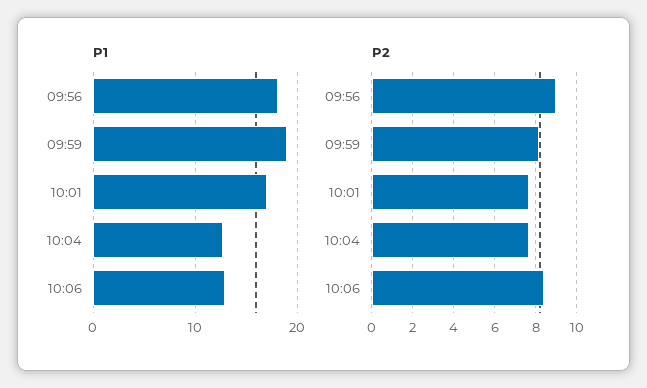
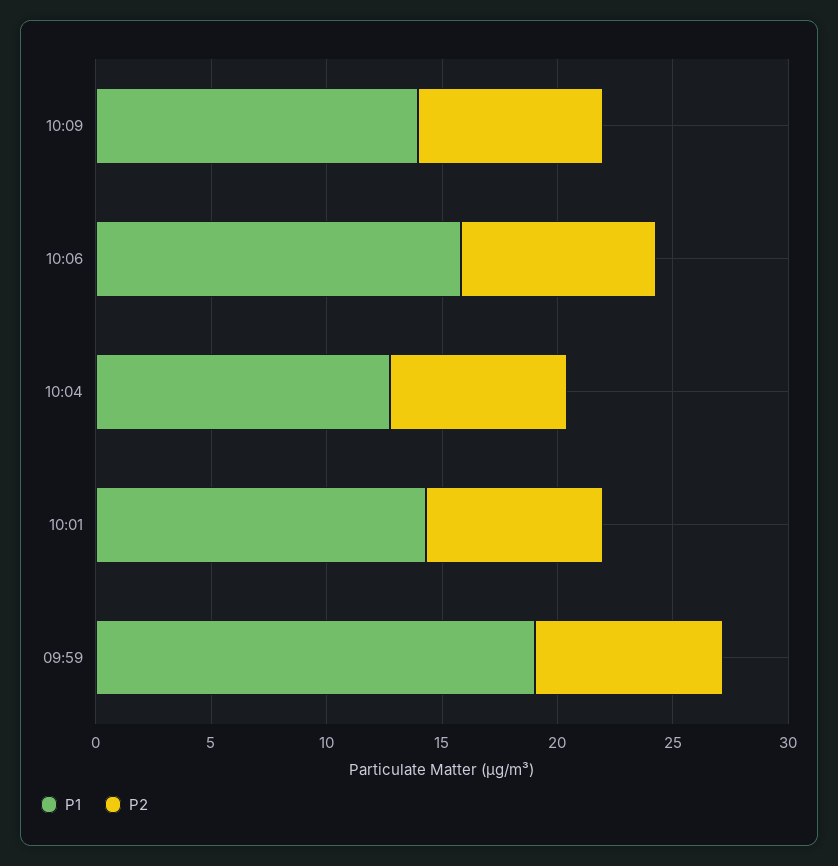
P1, 09:56: 18 -> none
P1, 10:01: 17 -> 14
P1, 10:06: 13 -> 16
P2, 09:56: 9 -> none
P1, 10:09: none -> 14
P2, 10:09: none -> 8

